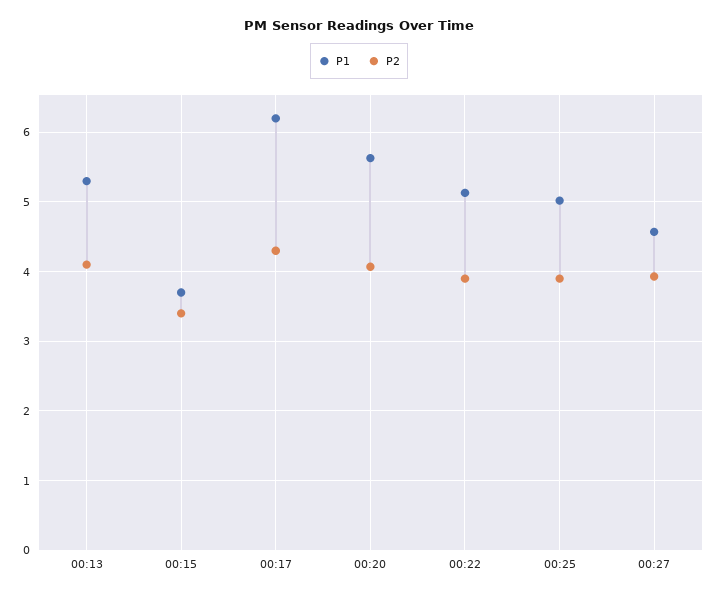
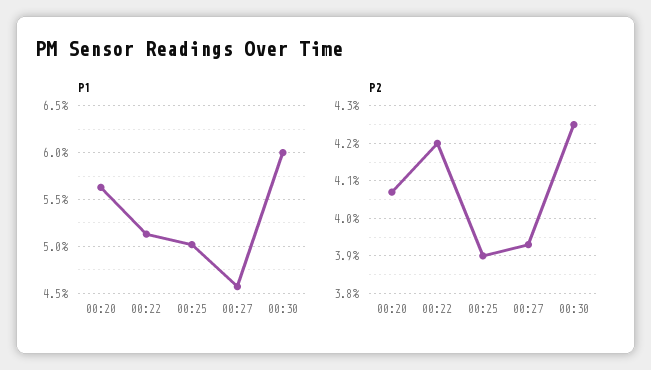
P1, 00:13: 5.3 -> none
P2, 00:13: 4.1 -> none
P1, 00:15: 3.7 -> none
P2, 00:15: 3.4 -> none
P1, 00:17: 6.2 -> none
P2, 00:17: 4.3 -> none
P2, 00:22: 3.9 -> 4.2
P1, 00:30: none -> 6
P2, 00:30: none -> 4.25

